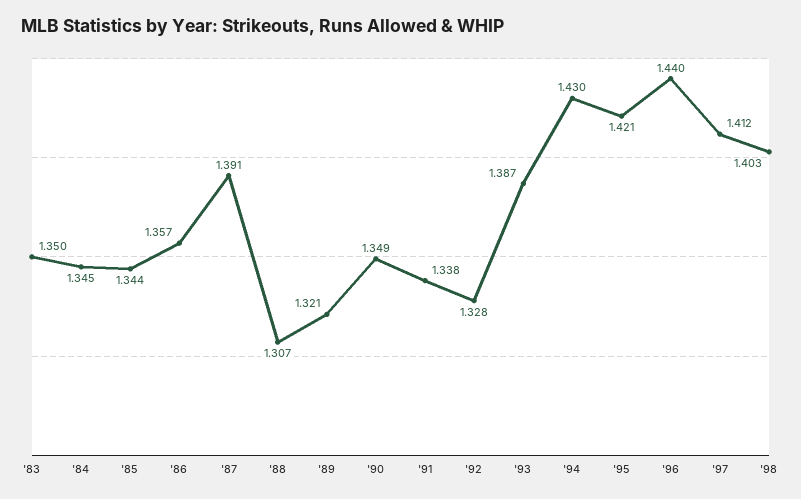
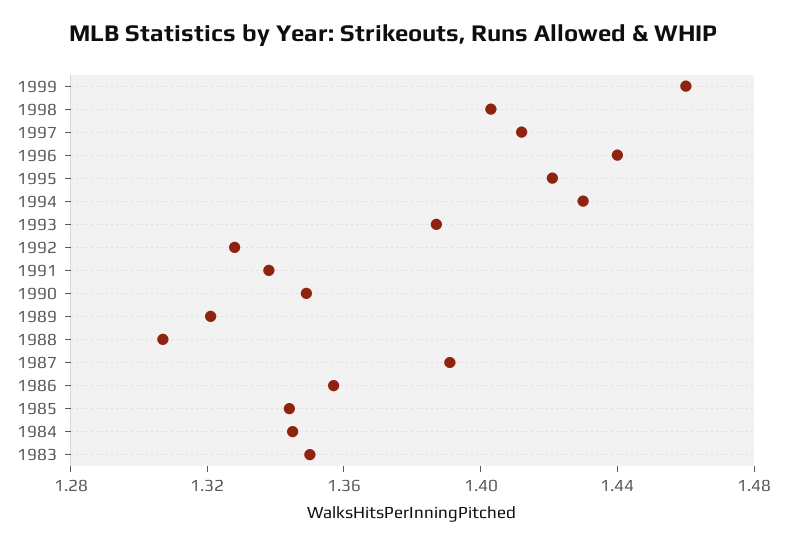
1999: none -> 1.46

